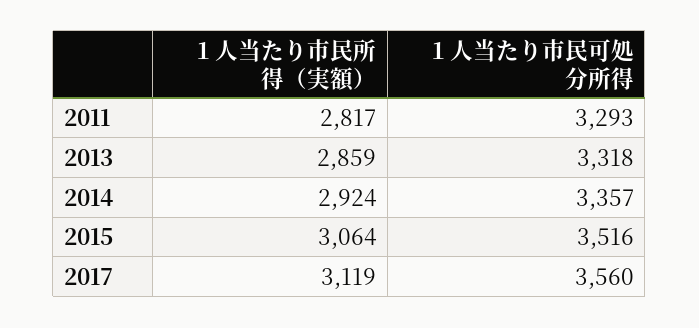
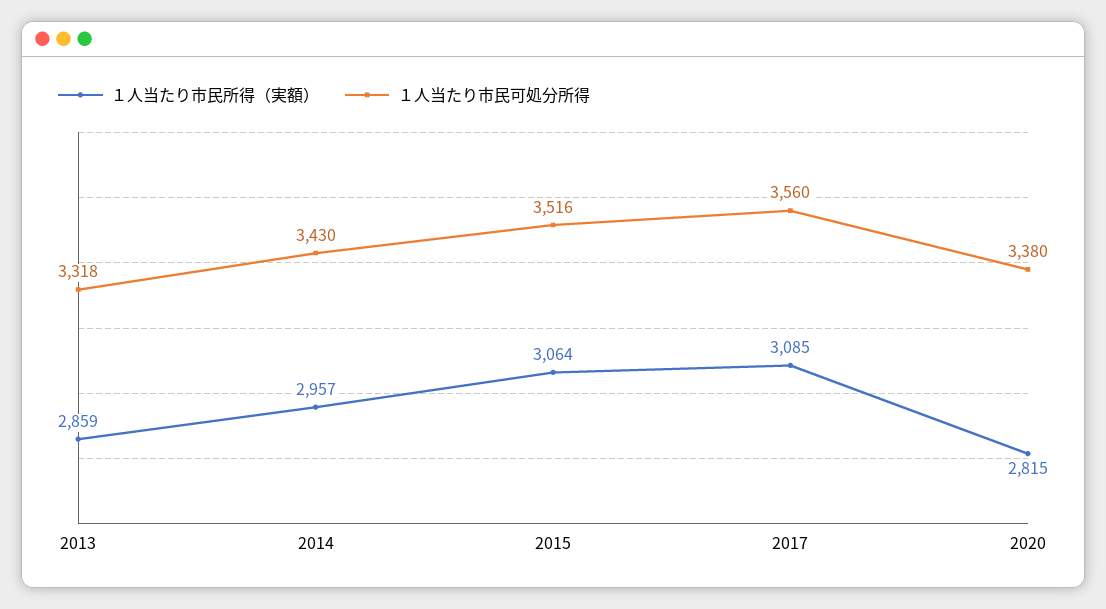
１人当たり市民所得（実額）, 2011: 2817 -> none
１人当たり市民可処分所得, 2011: 3293 -> none
１人当たり市民所得（実額）, 2014: 2924 -> 2957
１人当たり市民可処分所得, 2014: 3357 -> 3430
１人当たり市民所得（実額）, 2017: 3119 -> 3085
１人当たり市民所得（実額）, 2020: none -> 2815
１人当たり市民可処分所得, 2020: none -> 3380

